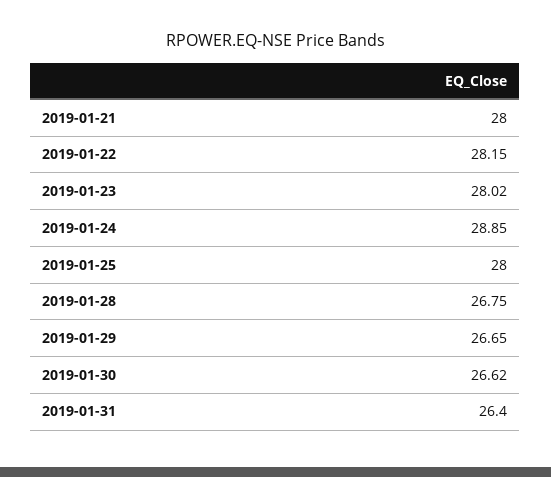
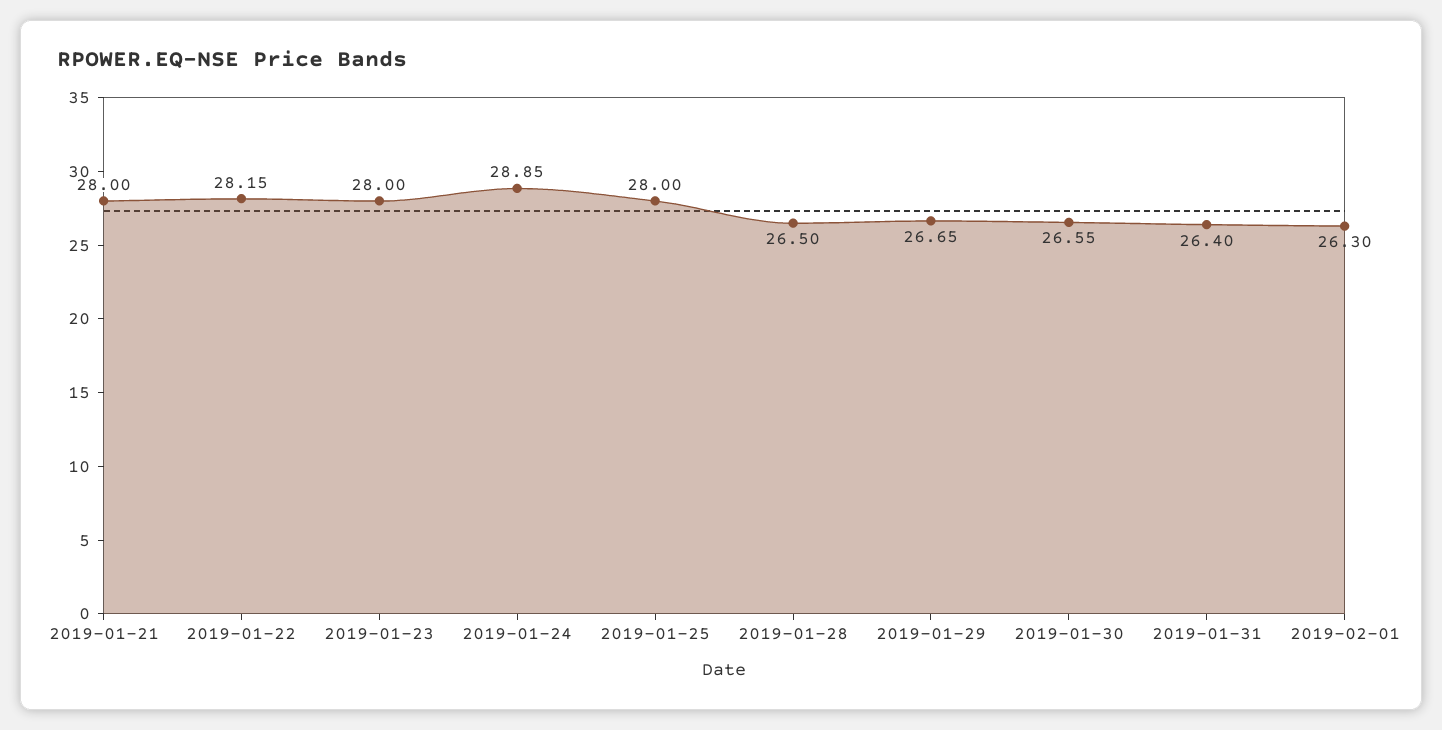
2019-01-23: 28.02 -> 28
2019-01-28: 26.75 -> 26.5
2019-01-30: 26.62 -> 26.55
2019-02-01: none -> 26.3

